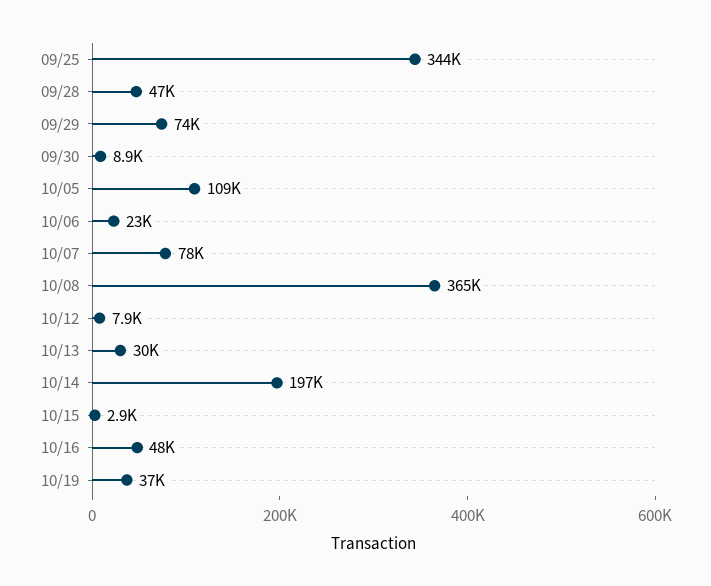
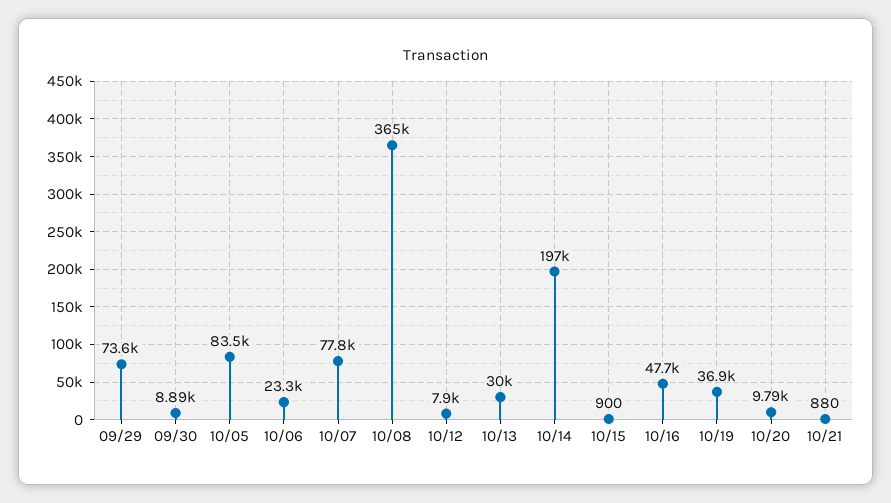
09/25: 344000 -> none
09/28: 47000 -> none
10/05: 109000 -> 83500
10/15: 2900 -> 900
10/20: none -> 9790
10/21: none -> 880

